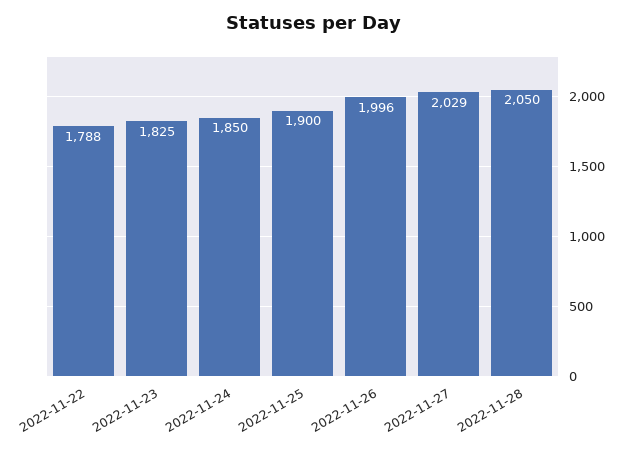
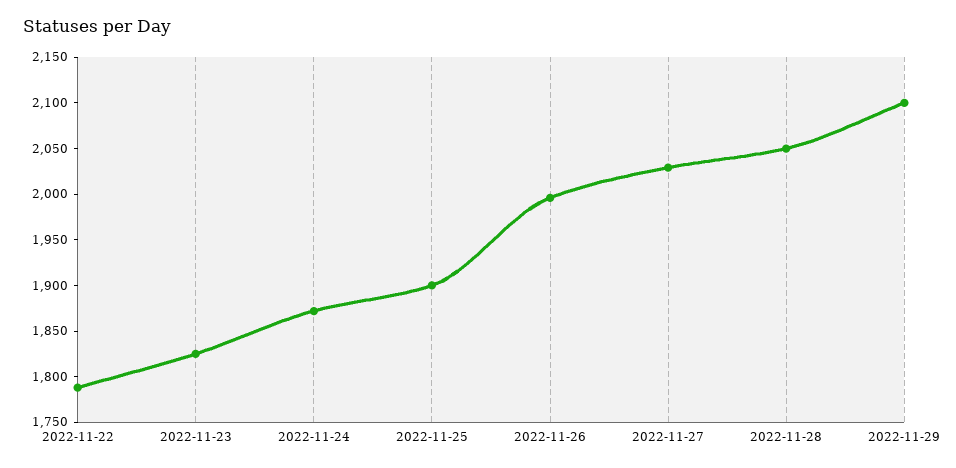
2022-11-24: 1850 -> 1870
2022-11-29: none -> 2100

